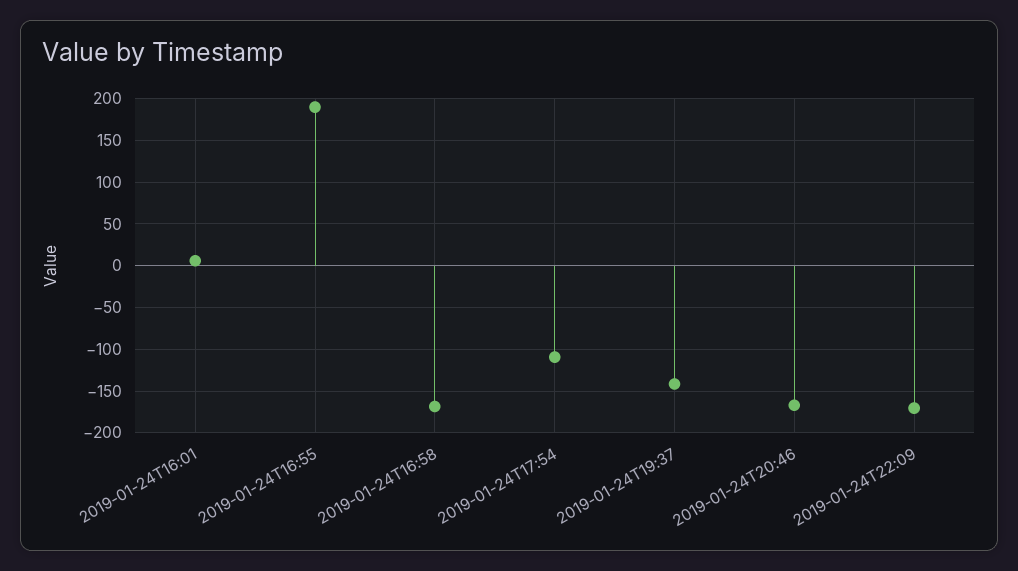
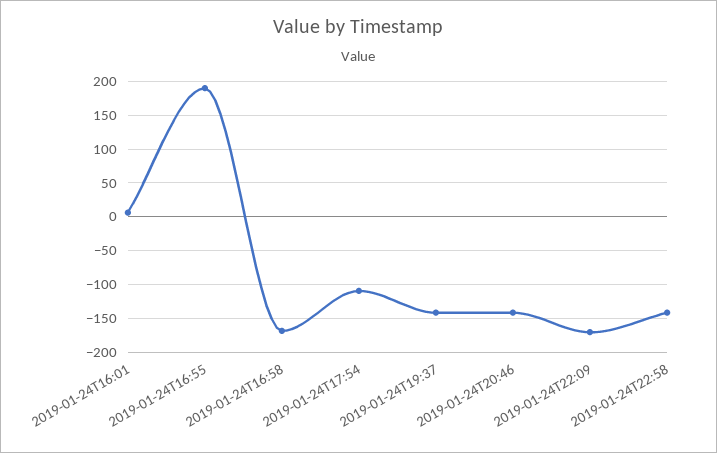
2019-01-24T20:46: -170 -> -140
2019-01-24T22:58: none -> -140

